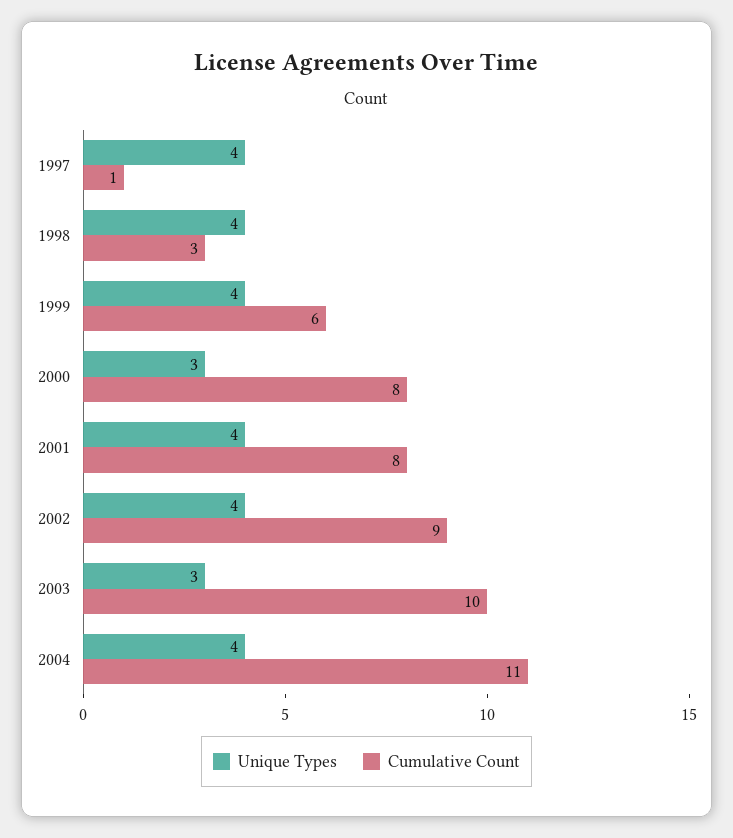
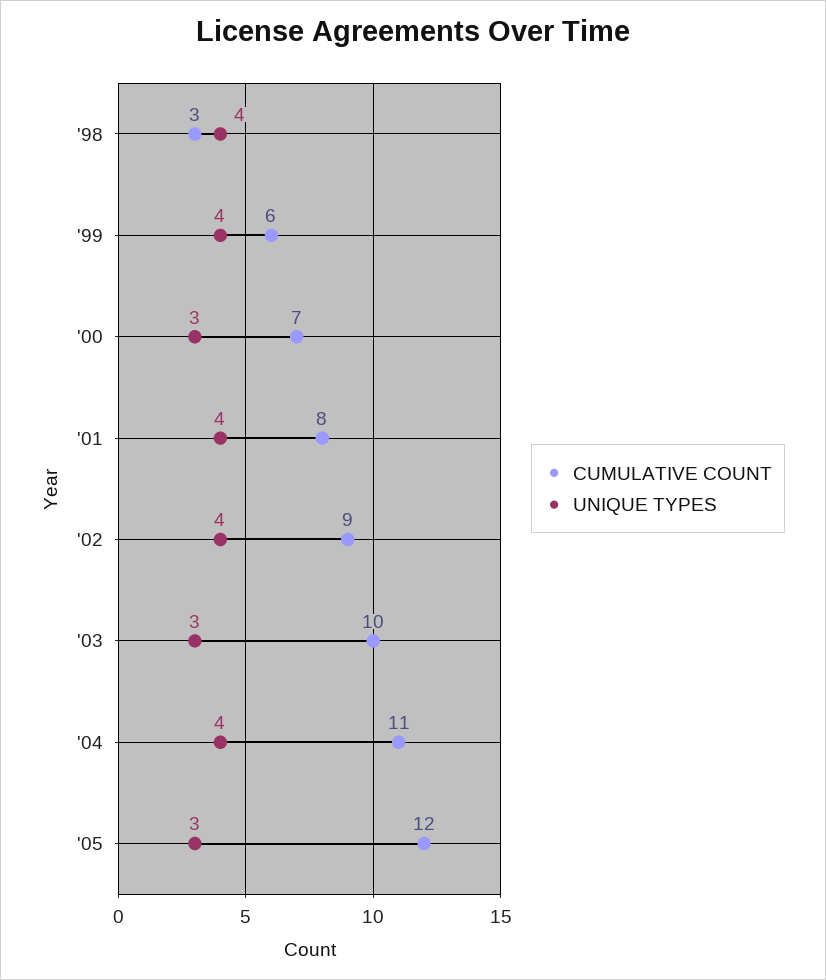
Unique Types, 1997: 4 -> none
Cumulative Count, 1997: 1 -> none
Cumulative Count, 2000: 8 -> 7
Cumulative Count, '05: none -> 12
Unique Types, '05: none -> 3

